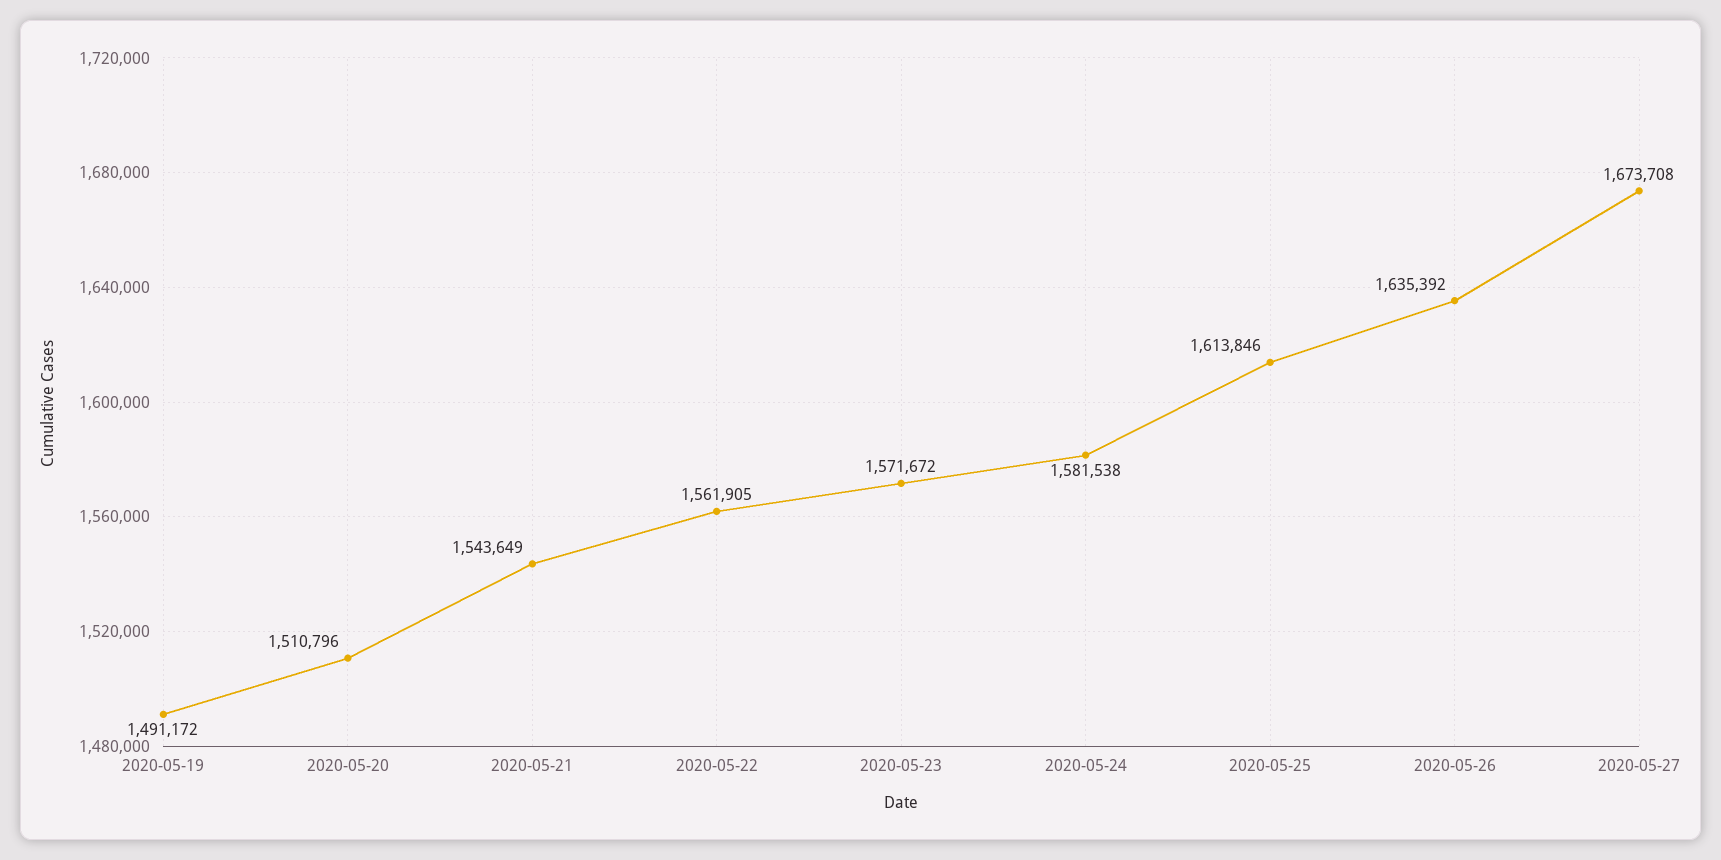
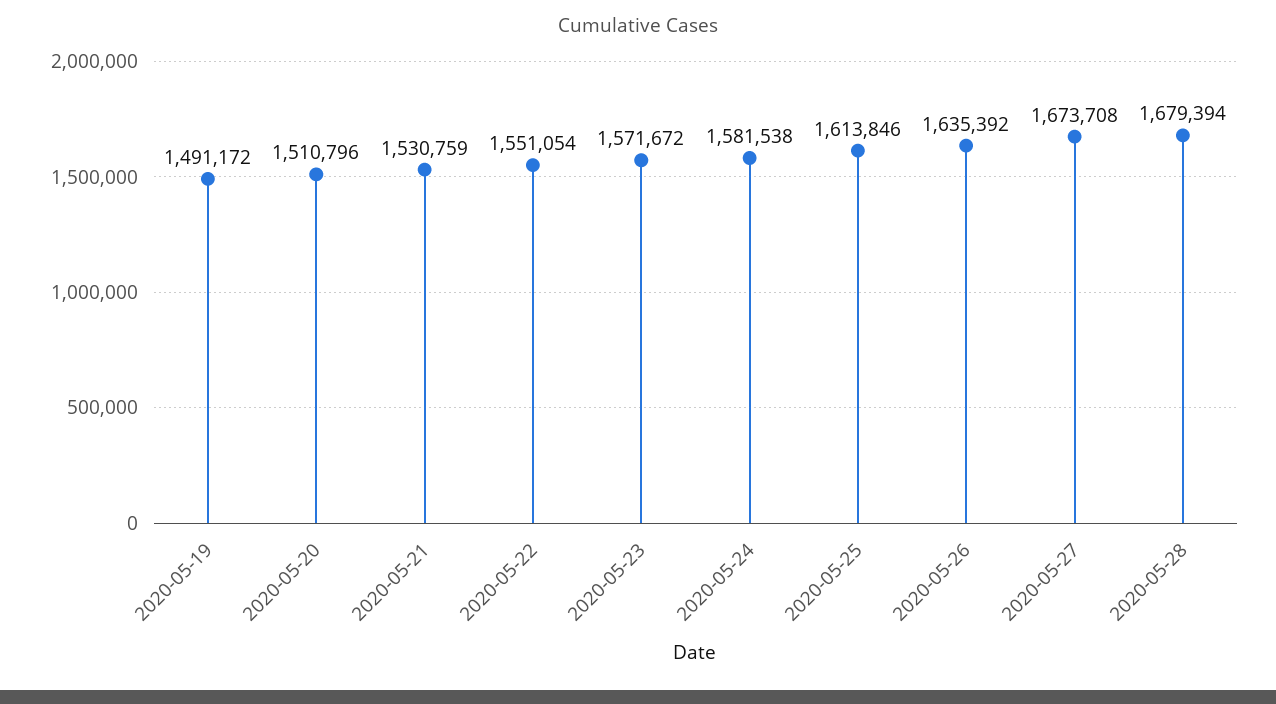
2020-05-21: 1543649 -> 1530759
2020-05-22: 1561905 -> 1551054
2020-05-28: none -> 1679394

